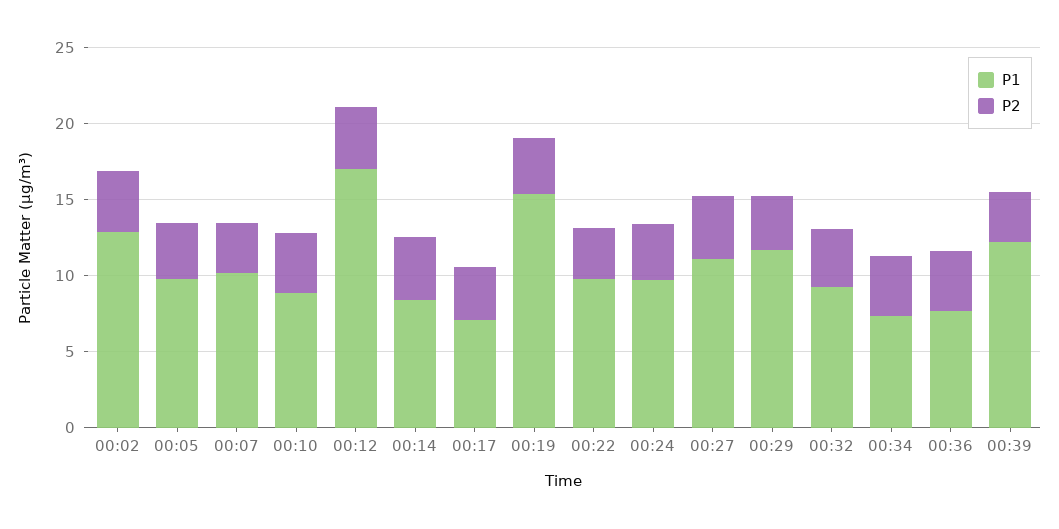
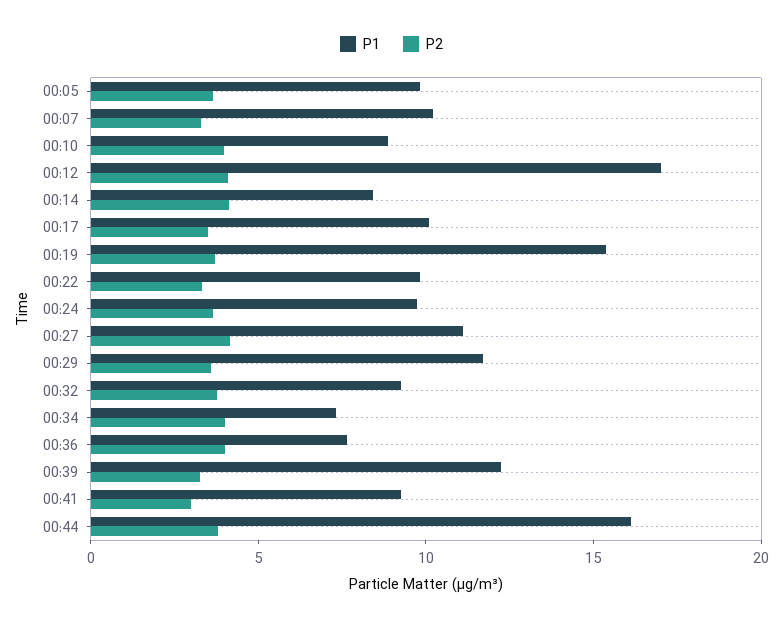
P1, 00:02: 13 -> none
P2, 00:02: 4 -> none
P1, 00:17: 7 -> 10
P1, 00:41: none -> 9
P2, 00:41: none -> 3
P1, 00:44: none -> 16
P2, 00:44: none -> 4

